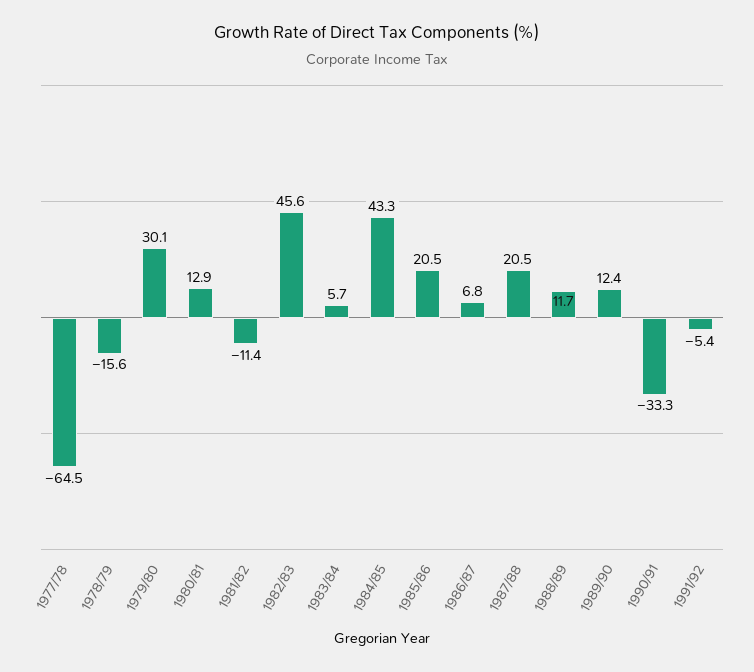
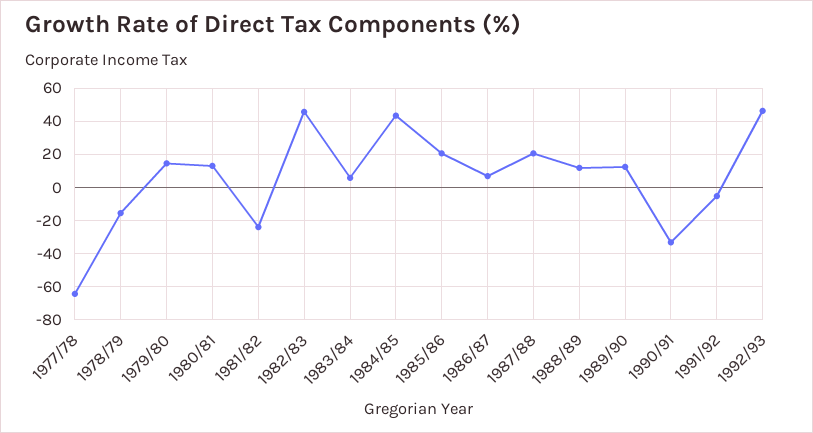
1979/80: 30.1 -> 15
1981/82: -11.4 -> -25
1992/93: none -> 45

